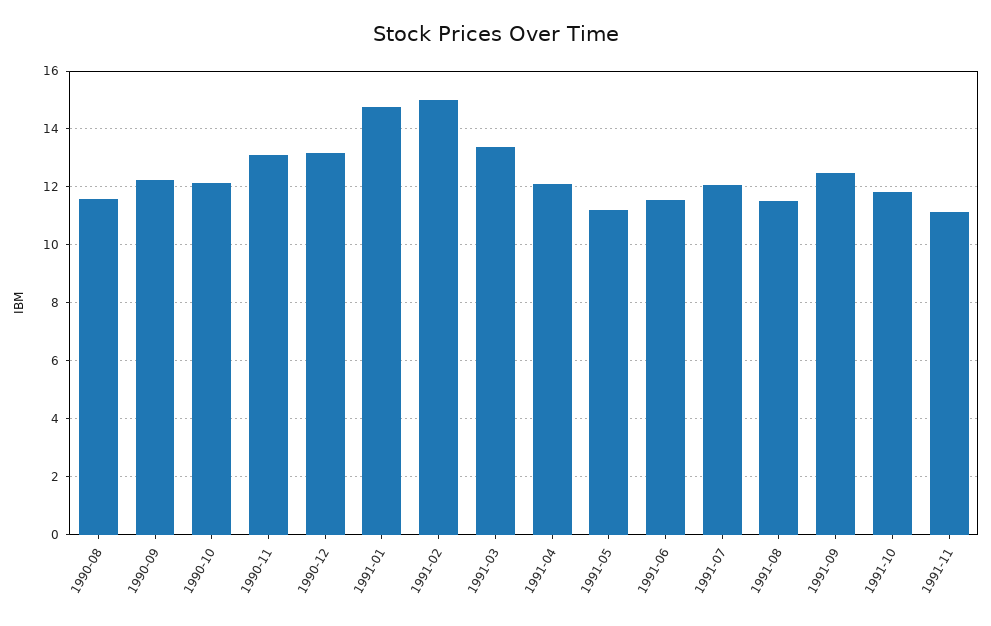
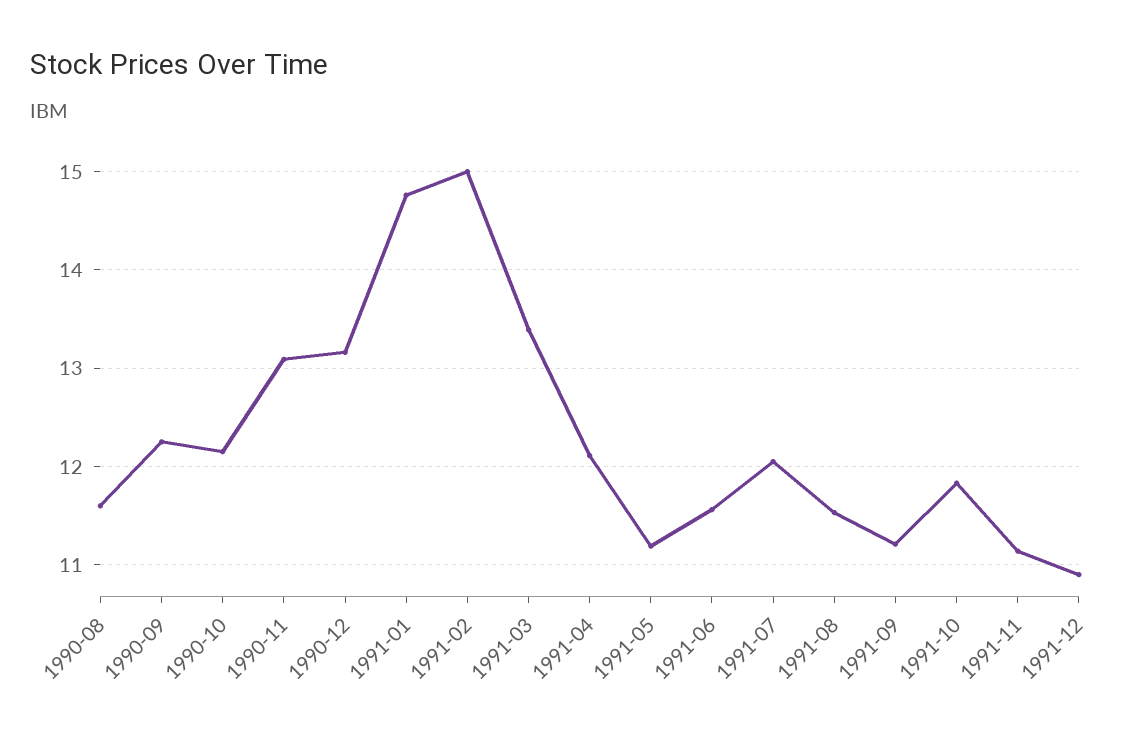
1991-09: 12.5 -> 11.2
1991-12: none -> 10.9

